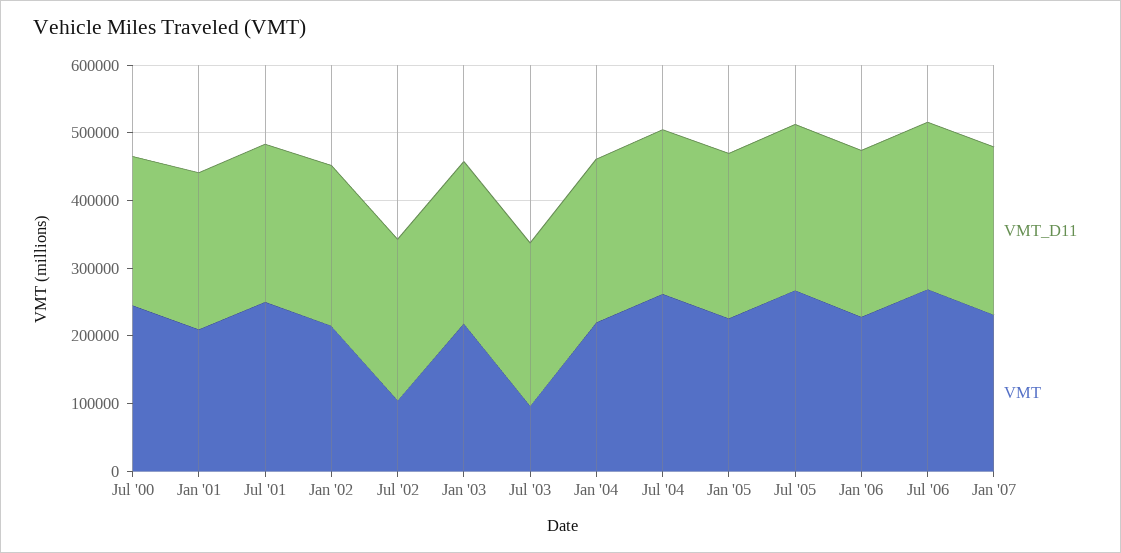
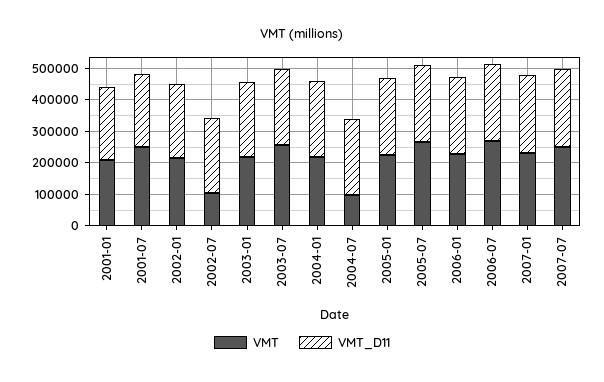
VMT_D11, Jul '00: 220000 -> none
VMT, Jul '00: 240000 -> none
VMT, Jul '03: 100000 -> 250000
VMT, Jul '04: 260000 -> 100000
VMT, 2007-07: none -> 250000
VMT_D11, 2007-07: none -> 250000

